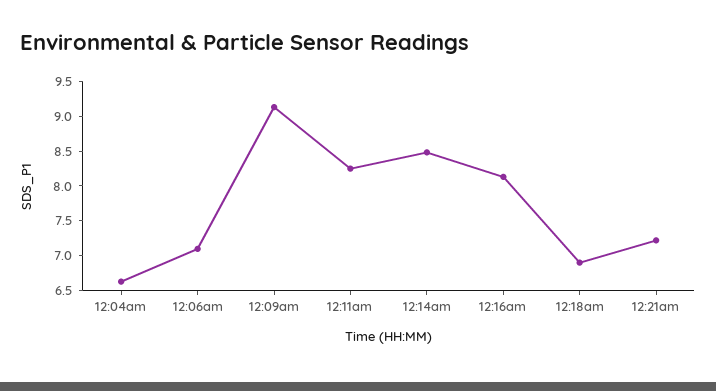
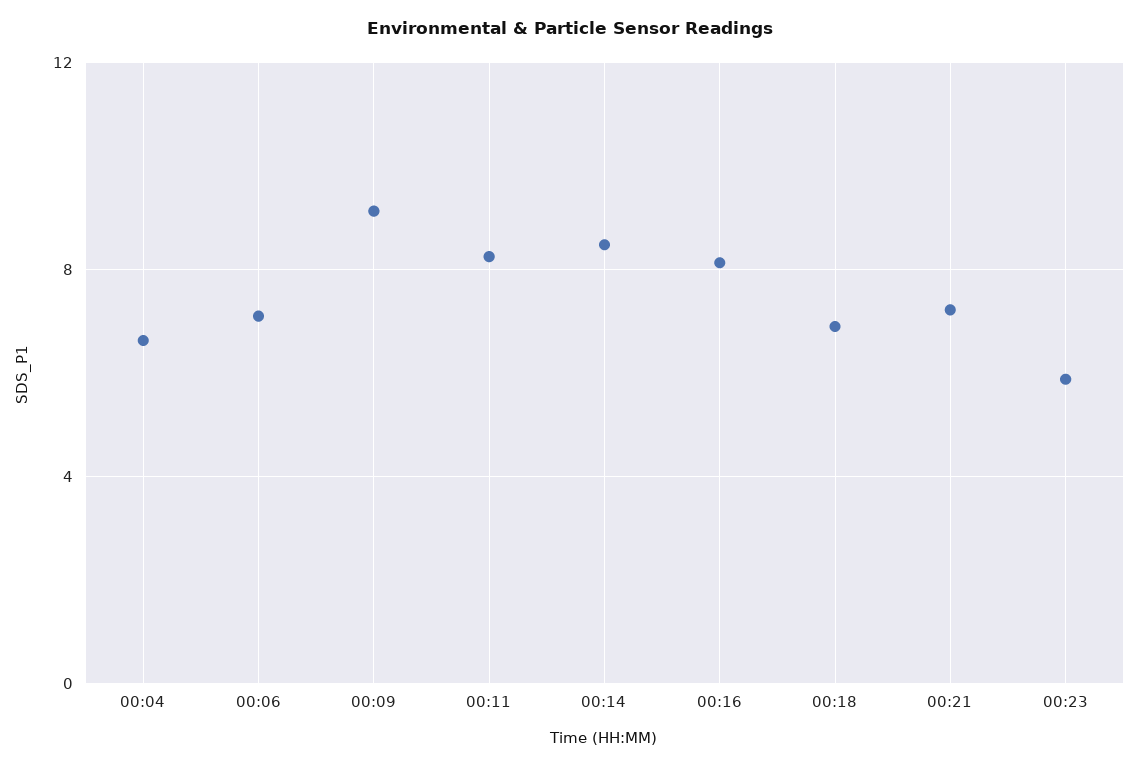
00:23: none -> 6

